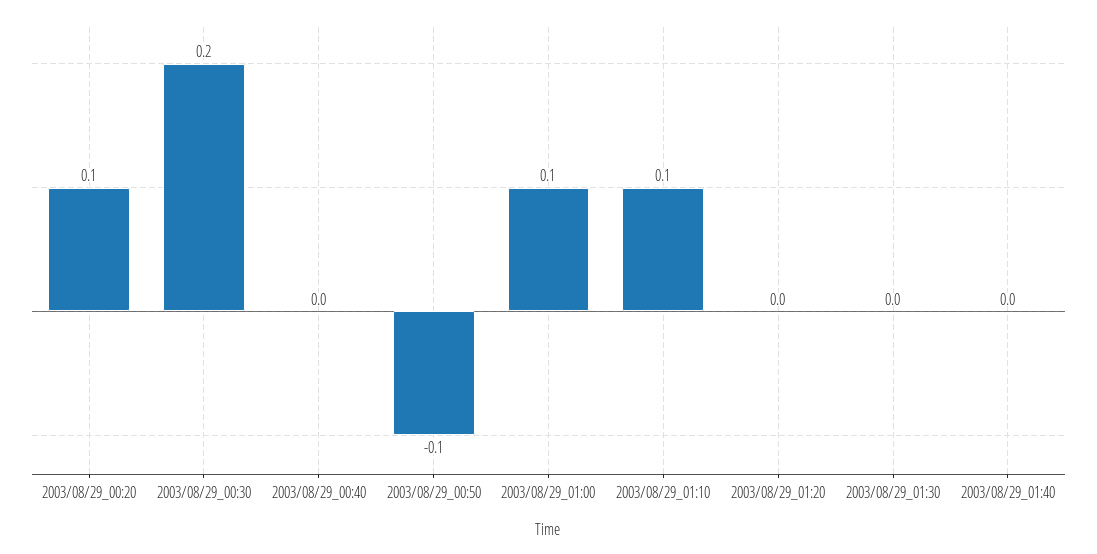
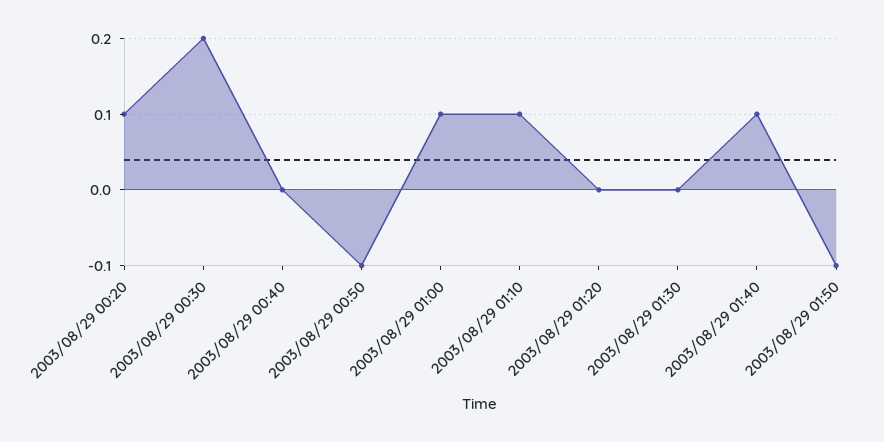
2003/08/29_01:40: 0 -> 0.1
2003/08/29 01:50: none -> -0.1

